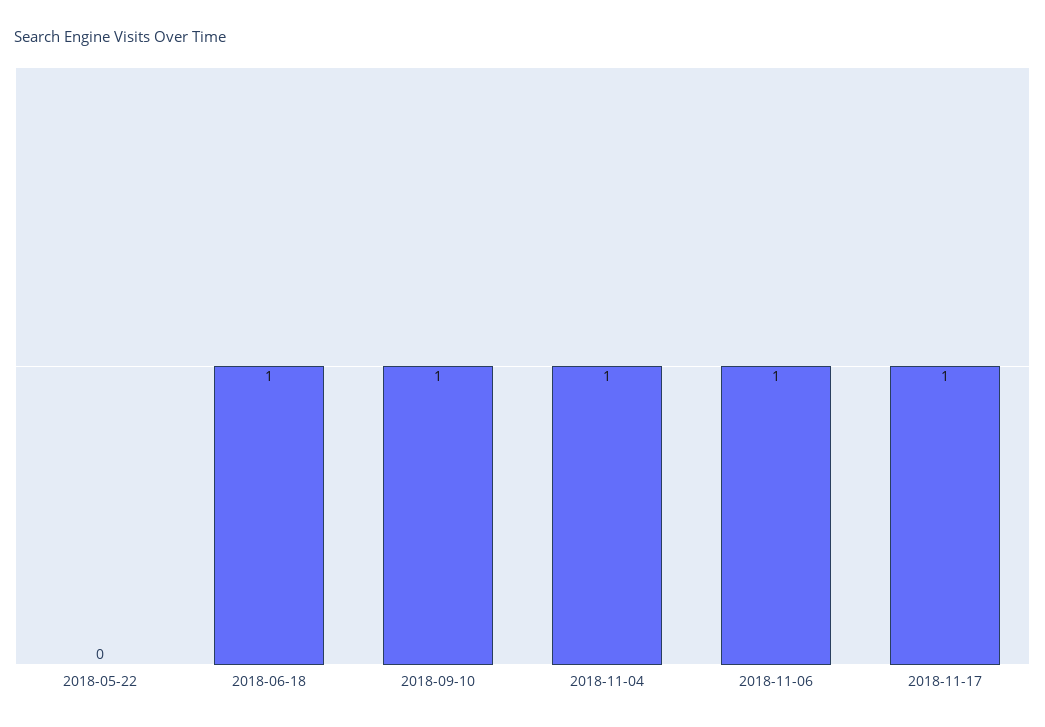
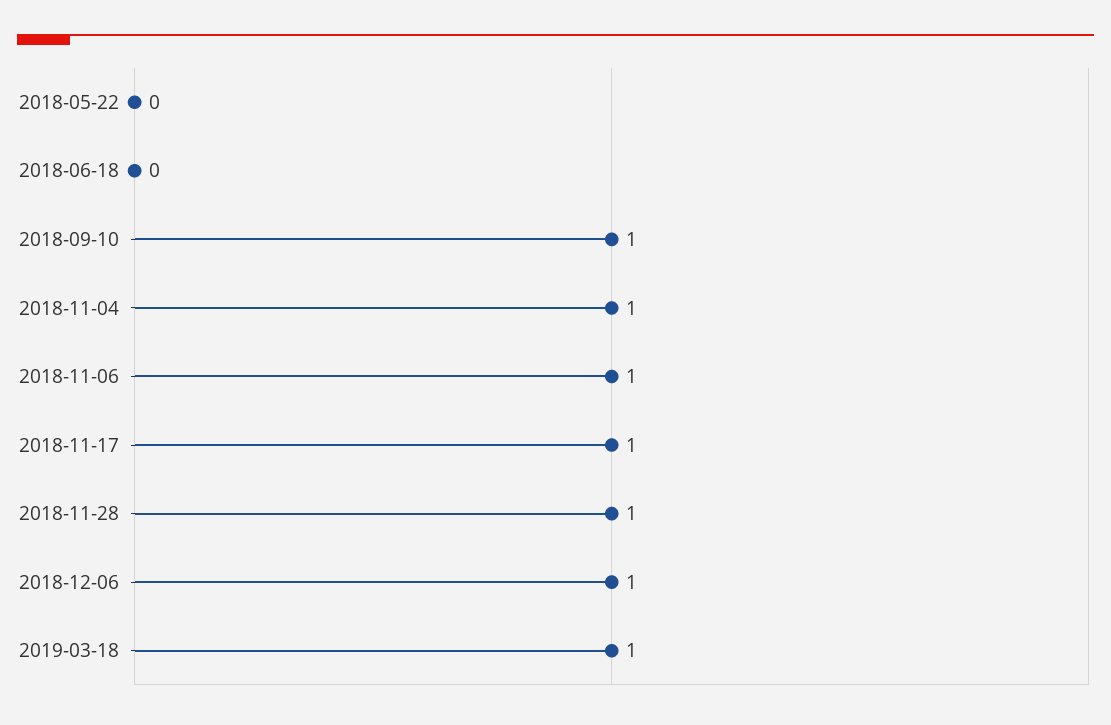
2018-06-18: 1 -> 0
2018-11-28: none -> 1
2018-12-06: none -> 1
2019-03-18: none -> 1

